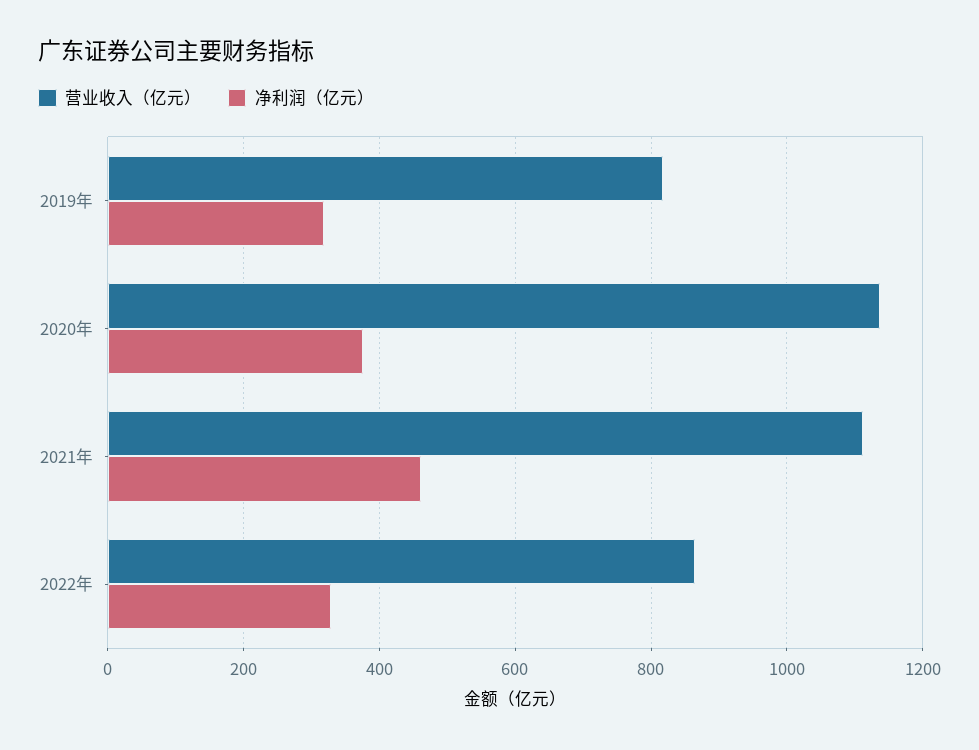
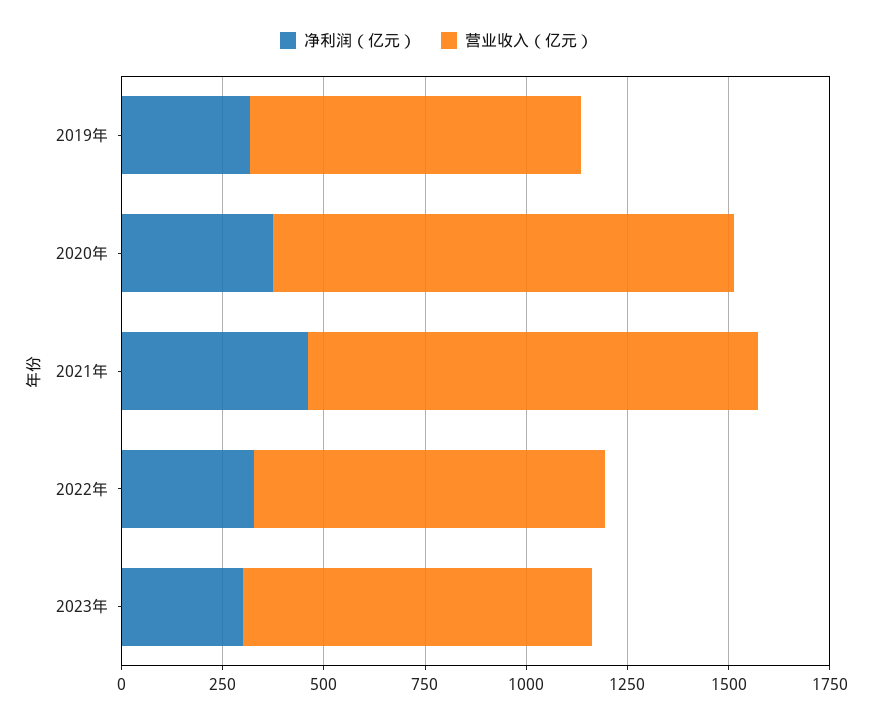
净利润（亿元）, 2023年: none -> 300
营业收入（亿元）, 2023年: none -> 850

